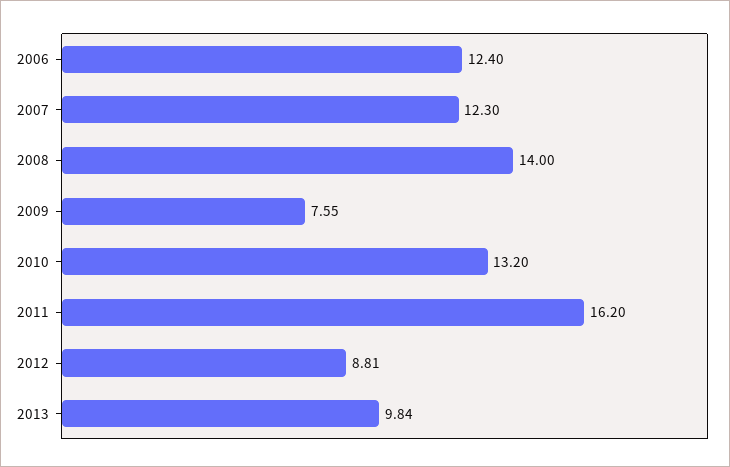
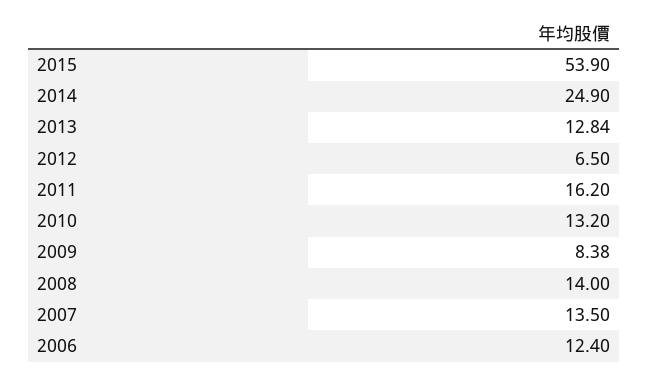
2007: 12.3 -> 13.5
2009: 7.55 -> 8.38
2012: 8.81 -> 6.5
2013: 9.84 -> 12.84
2015: none -> 53.9
2014: none -> 24.9

